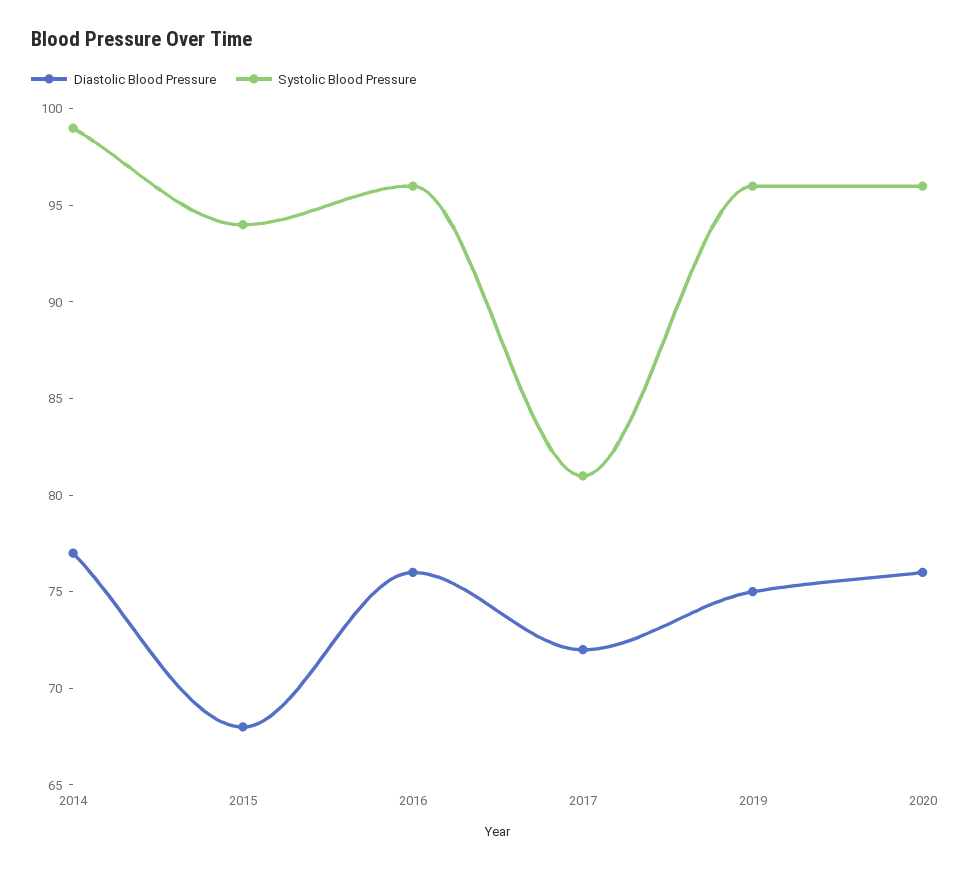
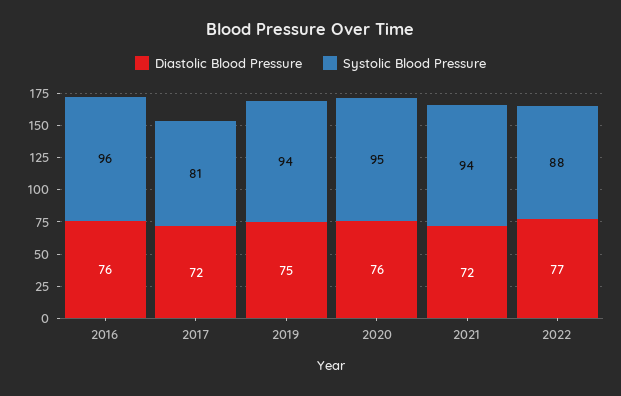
Diastolic Blood Pressure, 2014: 77 -> none
Systolic Blood Pressure, 2014: 99 -> none
Diastolic Blood Pressure, 2015: 68 -> none
Systolic Blood Pressure, 2015: 94 -> none
Systolic Blood Pressure, 2019: 96 -> 94
Systolic Blood Pressure, 2020: 96 -> 95
Diastolic Blood Pressure, 2021: none -> 72
Systolic Blood Pressure, 2021: none -> 94
Diastolic Blood Pressure, 2022: none -> 77
Systolic Blood Pressure, 2022: none -> 88

